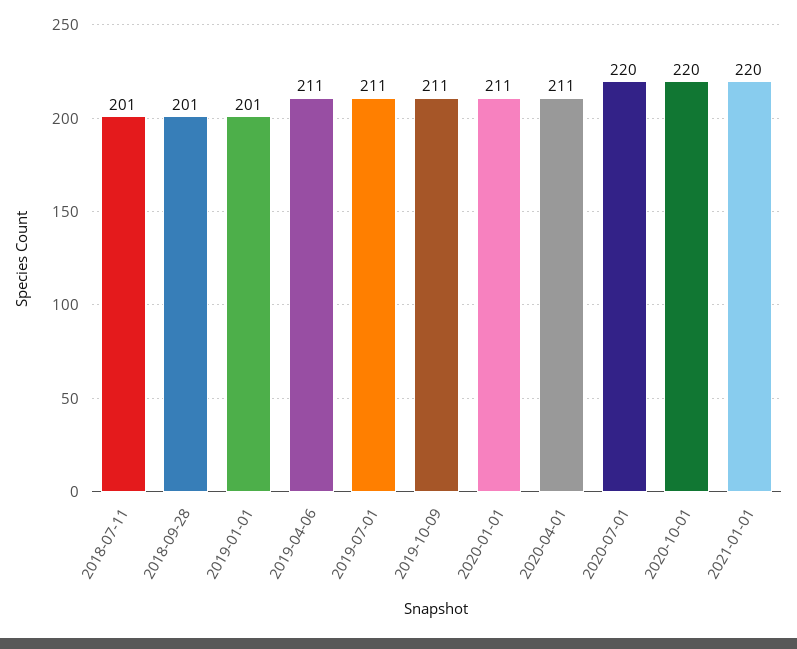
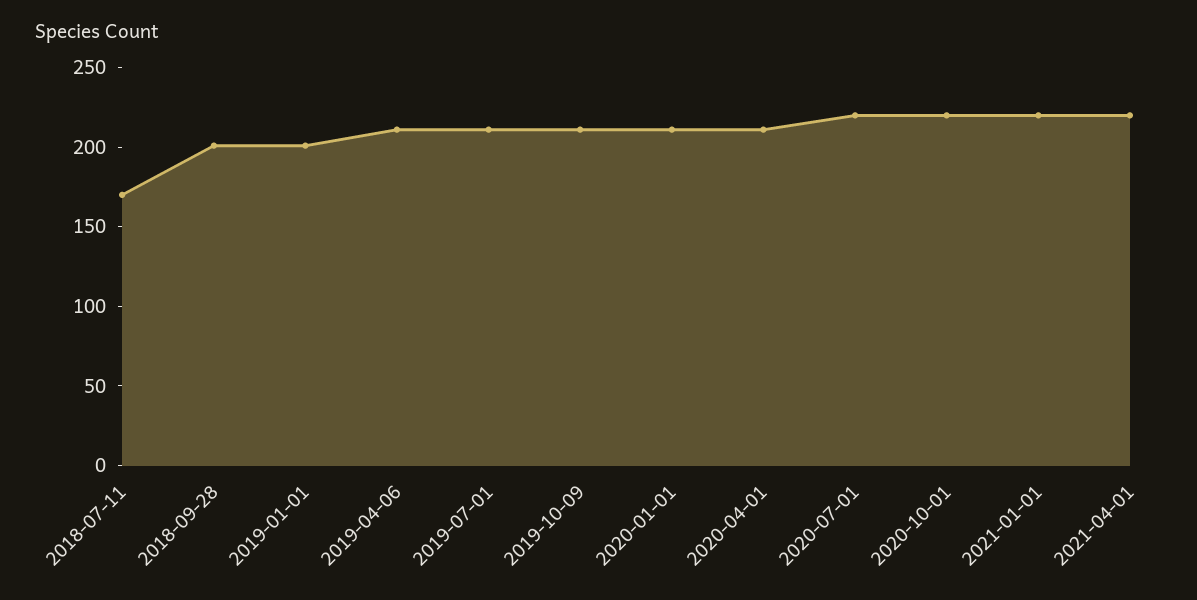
2018-07-11: 201 -> 170
2021-04-01: none -> 220

